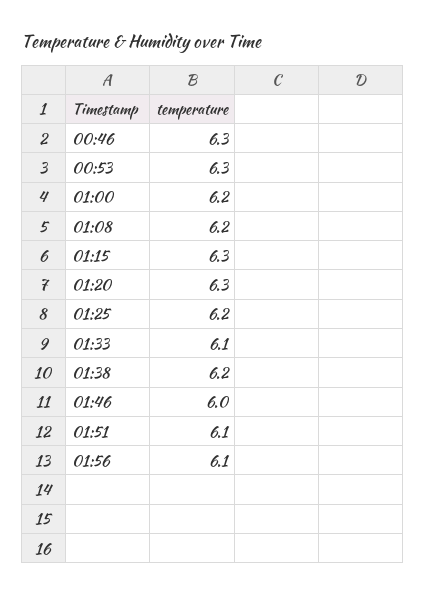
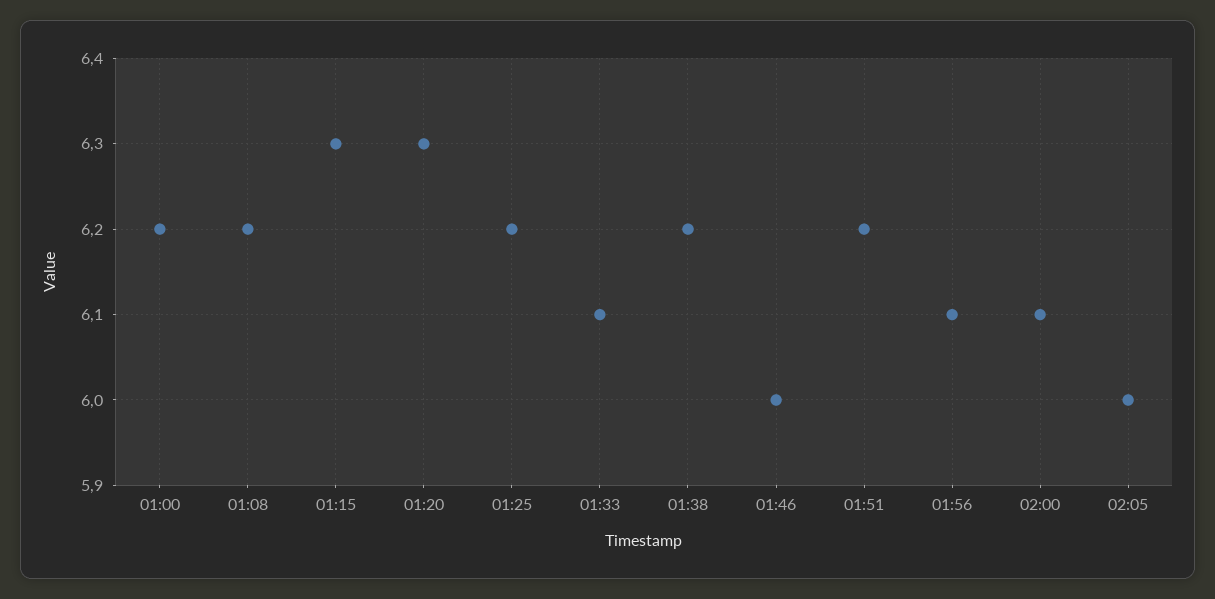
00:46: 6.3 -> none
00:53: 6.3 -> none
01:51: 6.1 -> 6.2
02:00: none -> 6.1
02:05: none -> 6

